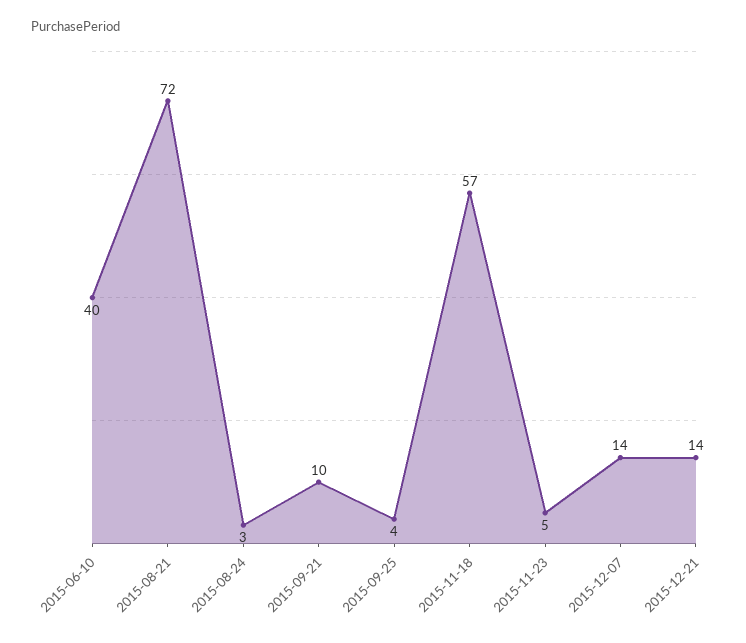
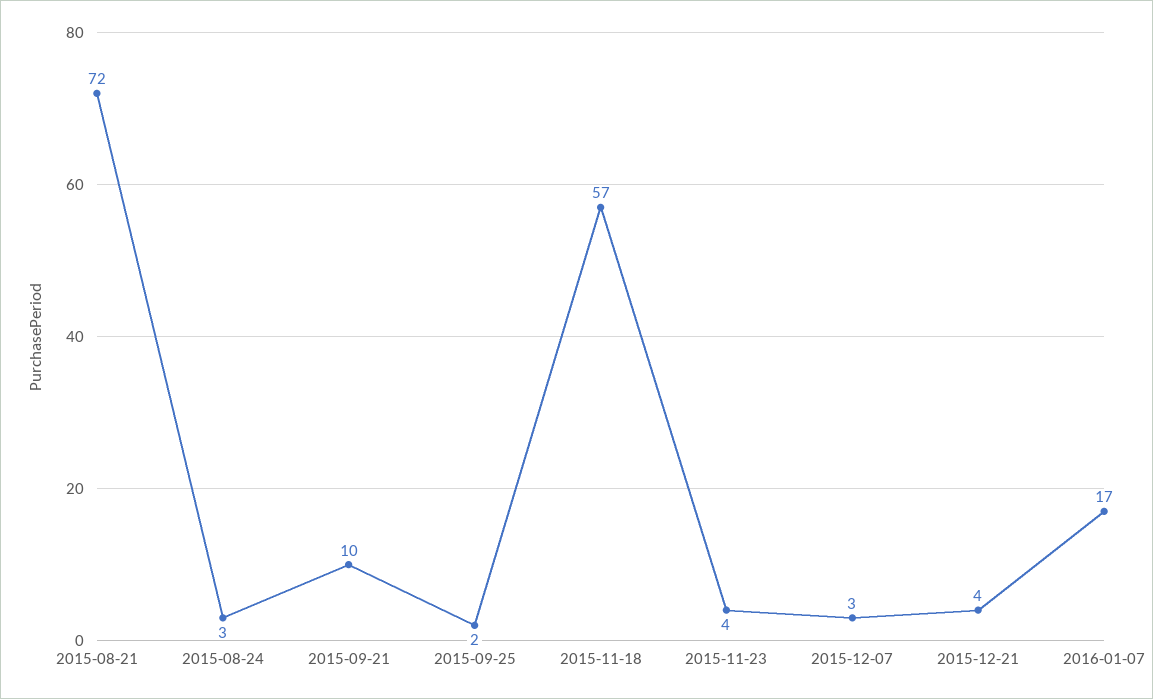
2015-06-10: 40 -> none
2015-09-25: 4 -> 2
2015-11-23: 5 -> 4
2015-12-07: 14 -> 3
2015-12-21: 14 -> 4
2016-01-07: none -> 17

